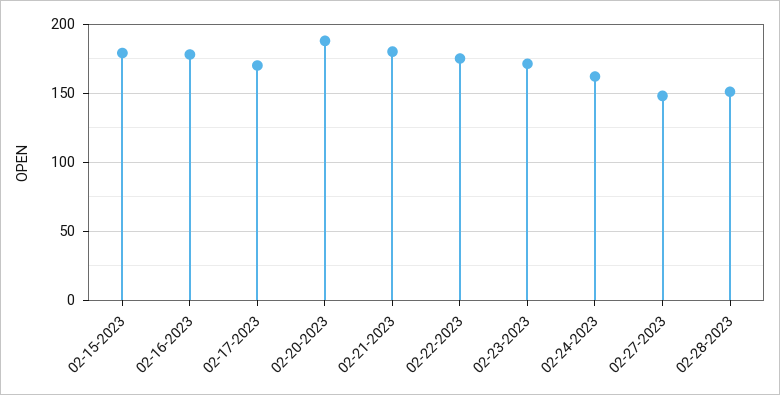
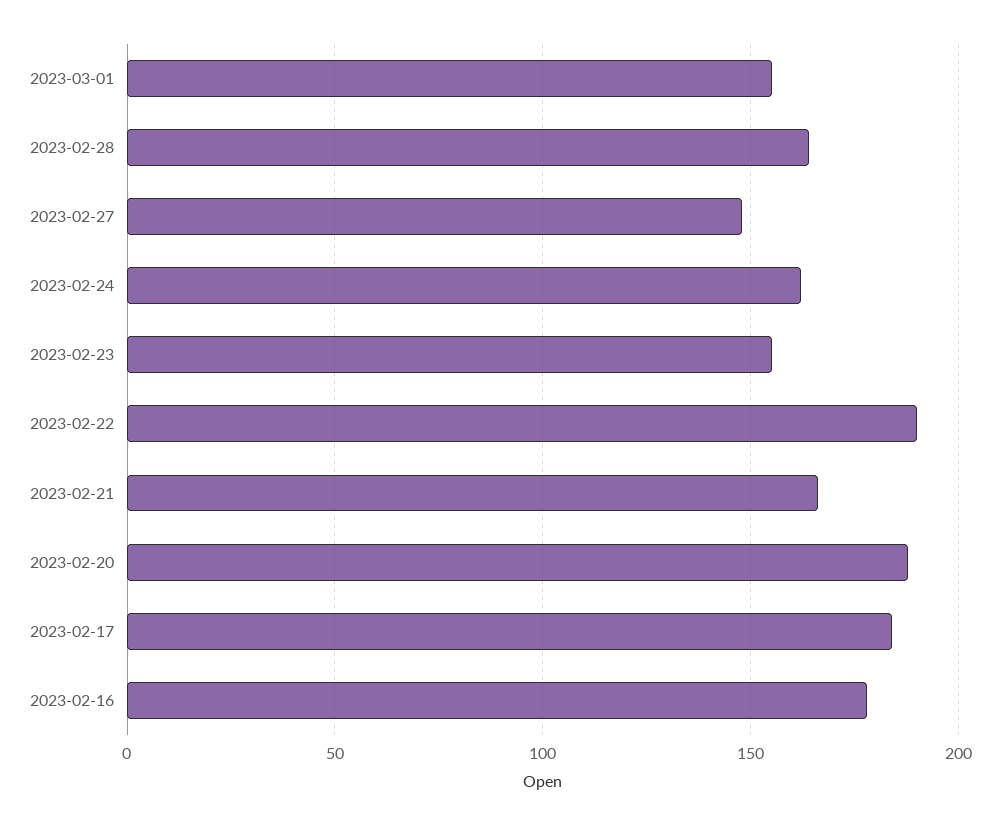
02-15-2023: 180 -> none
02-17-2023: 170 -> 185
02-21-2023: 180 -> 165
02-22-2023: 175 -> 190
02-23-2023: 170 -> 155
02-28-2023: 150 -> 165
2023-03-01: none -> 155

